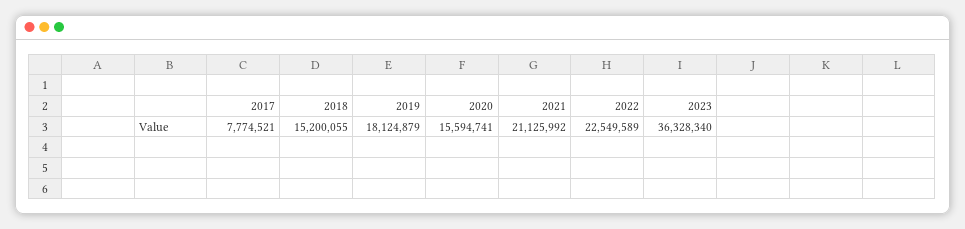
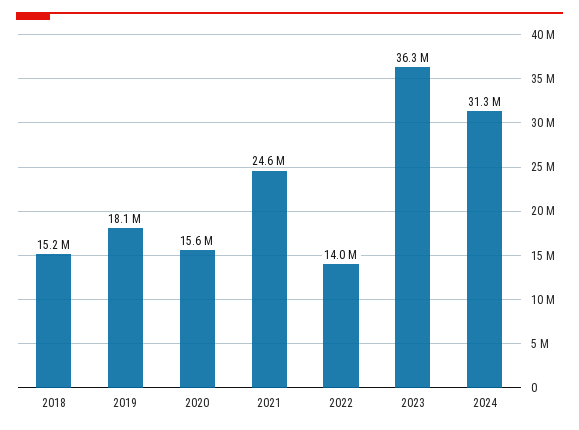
2017: 7774521 -> none
2021: 21125992 -> 24600000
2022: 22549589 -> 14000000
2024: none -> 31300000

